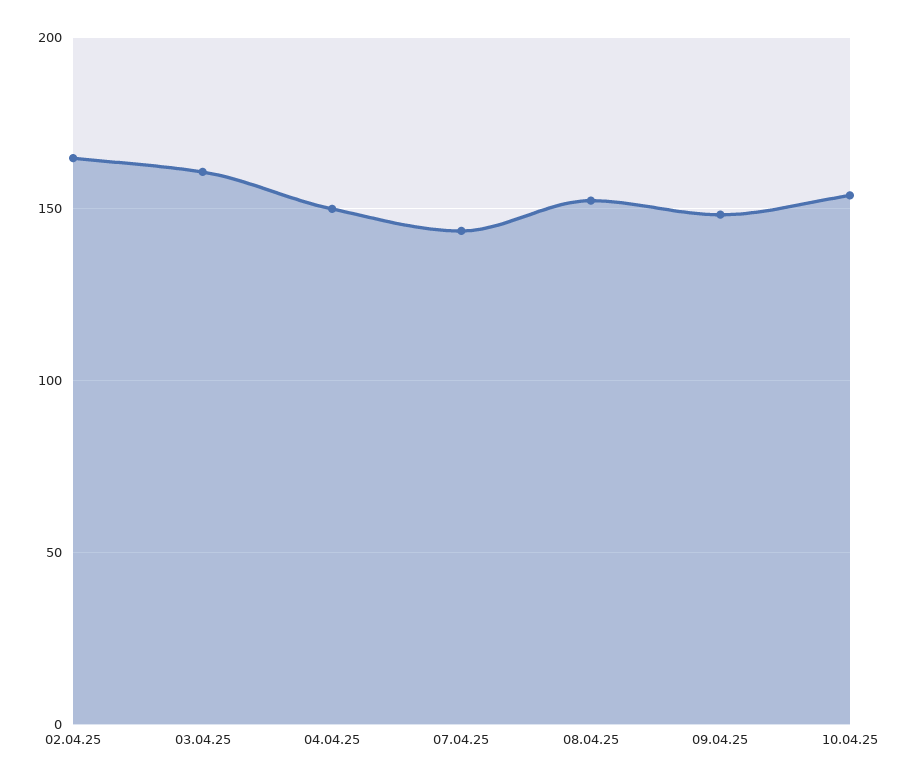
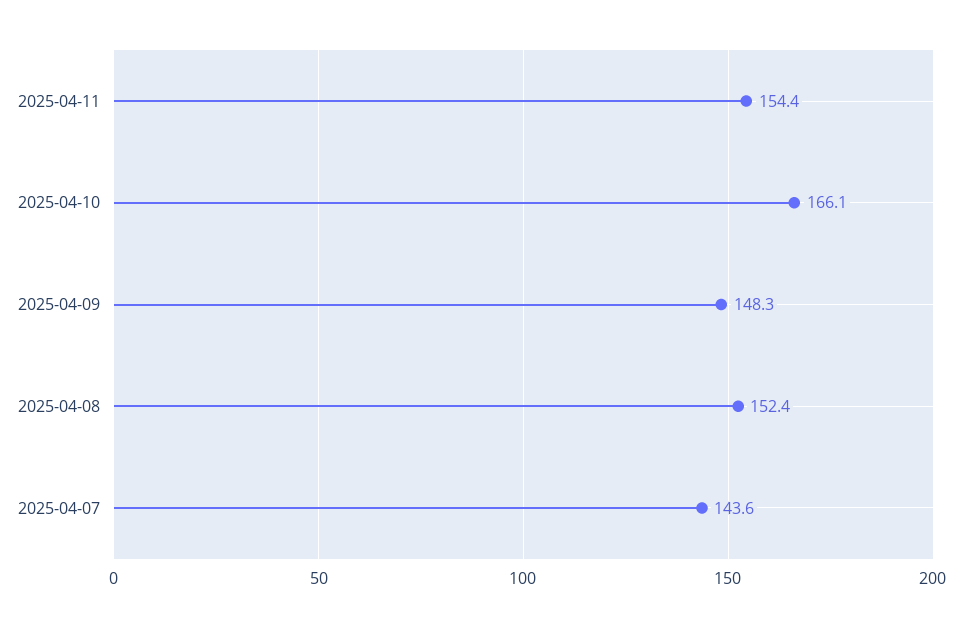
02.04.25: 165 -> none
03.04.25: 160 -> none
04.04.25: 150 -> none
10.04.25: 155 -> 166.1
2025-04-11: none -> 154.4

